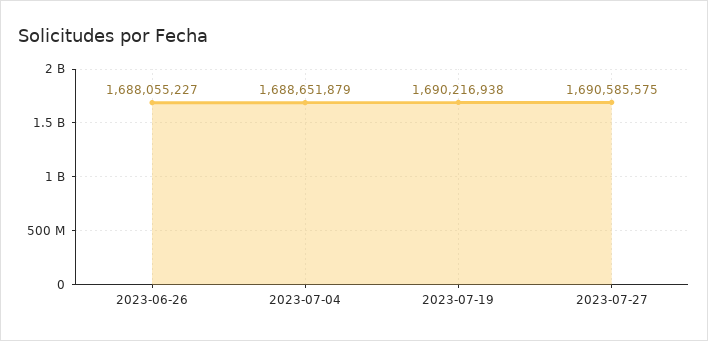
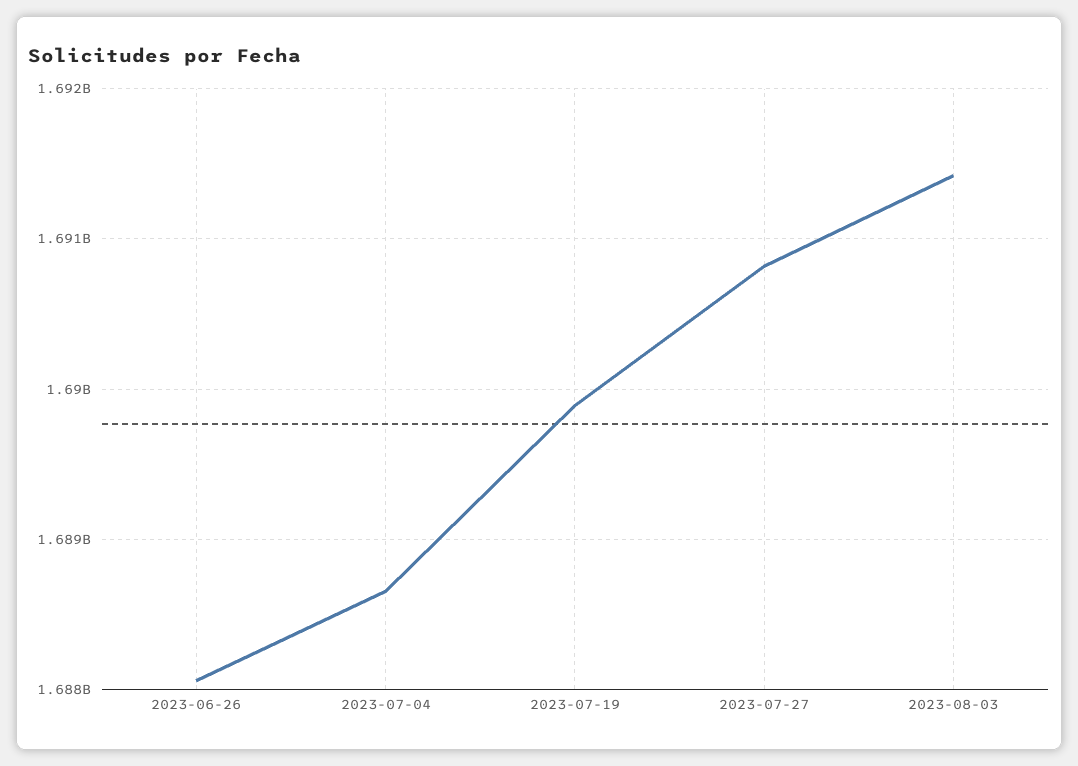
2023-07-19: 1690216938 -> 1689900000
2023-07-27: 1690585575 -> 1690800000
2023-08-03: none -> 1691400000

